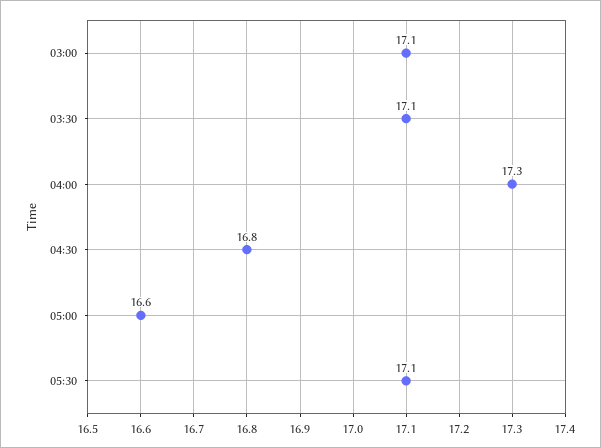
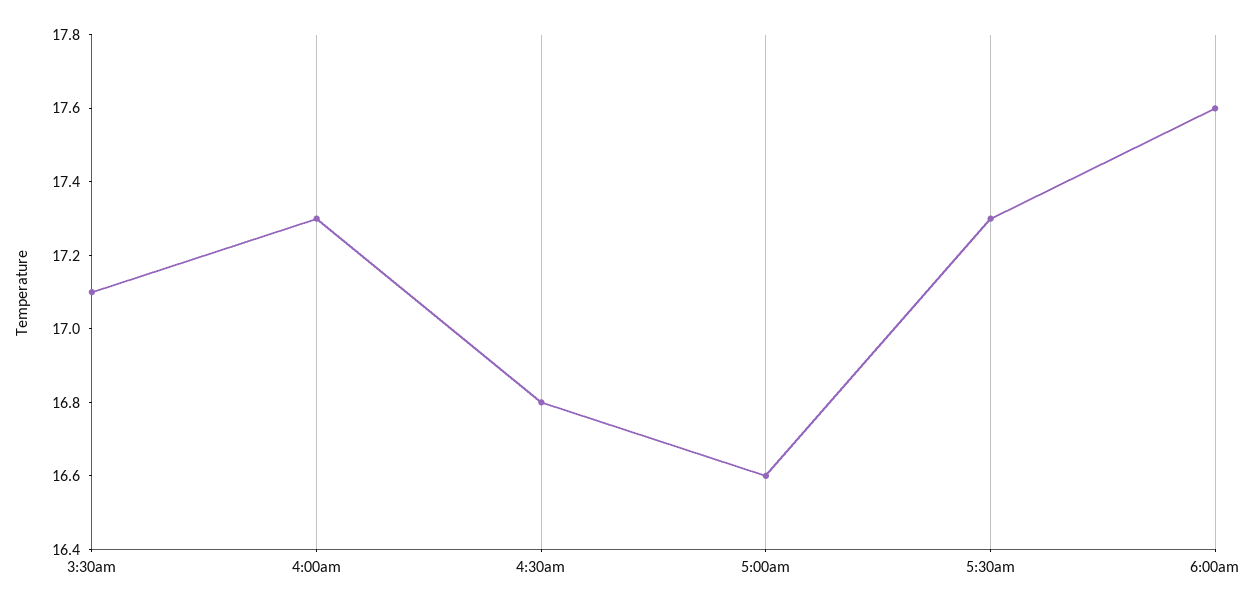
03:00: 17.1 -> none
05:30: 17.1 -> 17.3
6:00am: none -> 17.6

